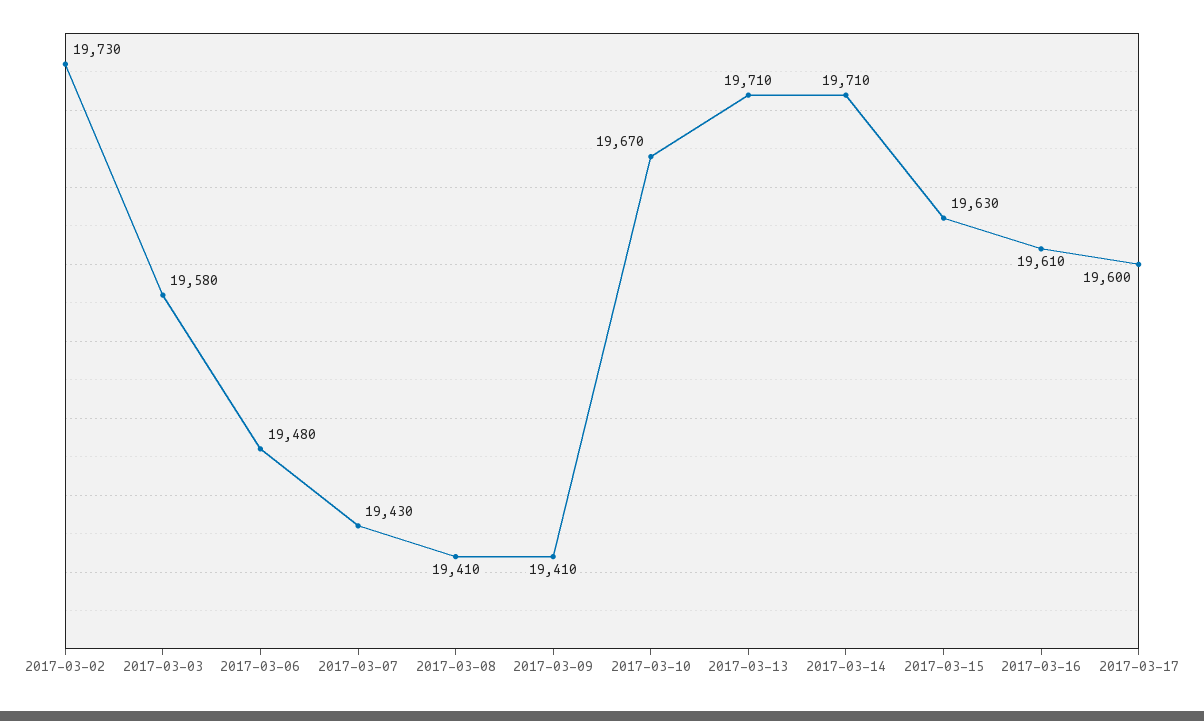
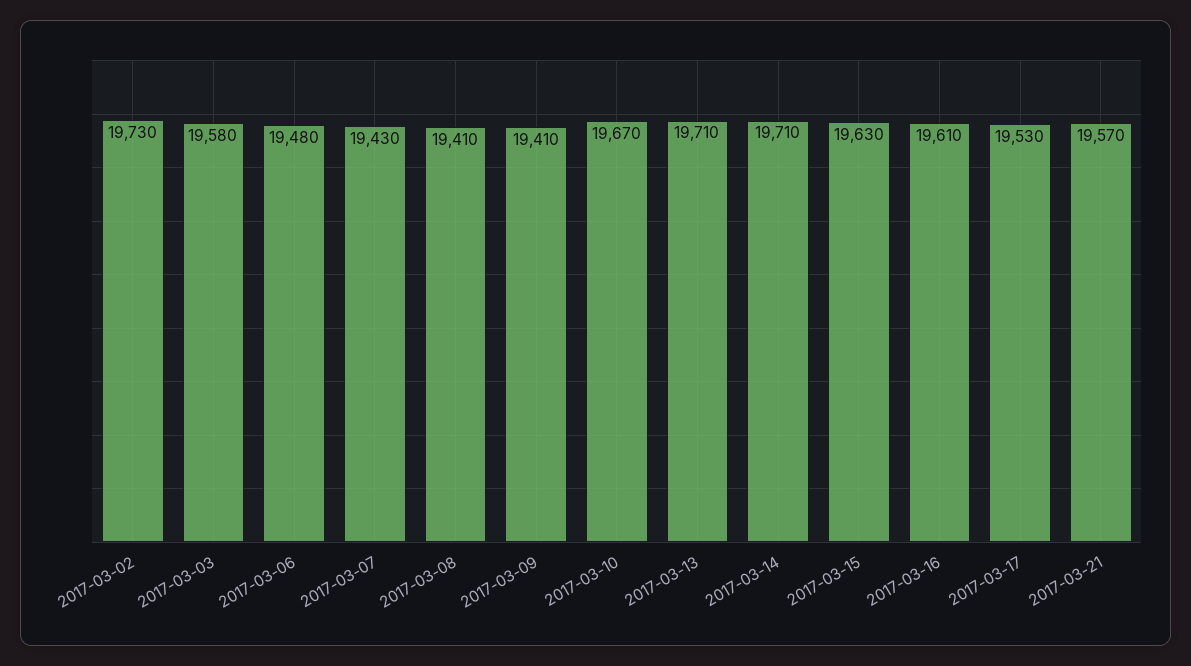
2017-03-17: 19600 -> 19530
2017-03-21: none -> 19570

